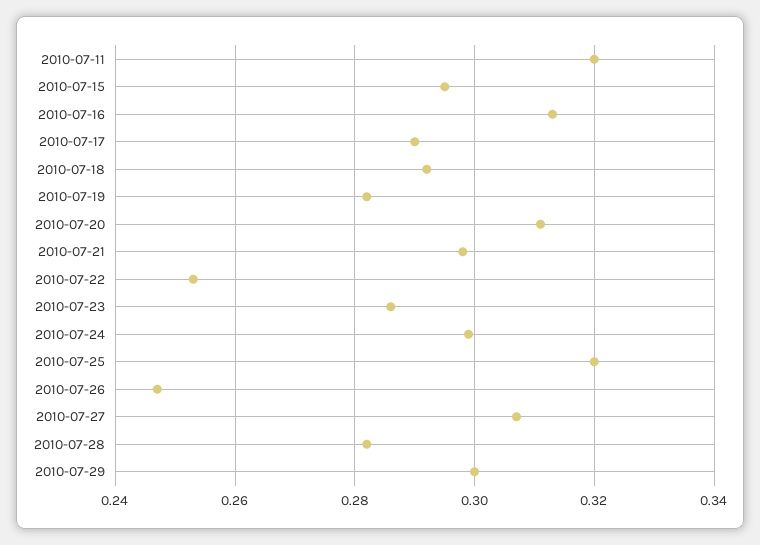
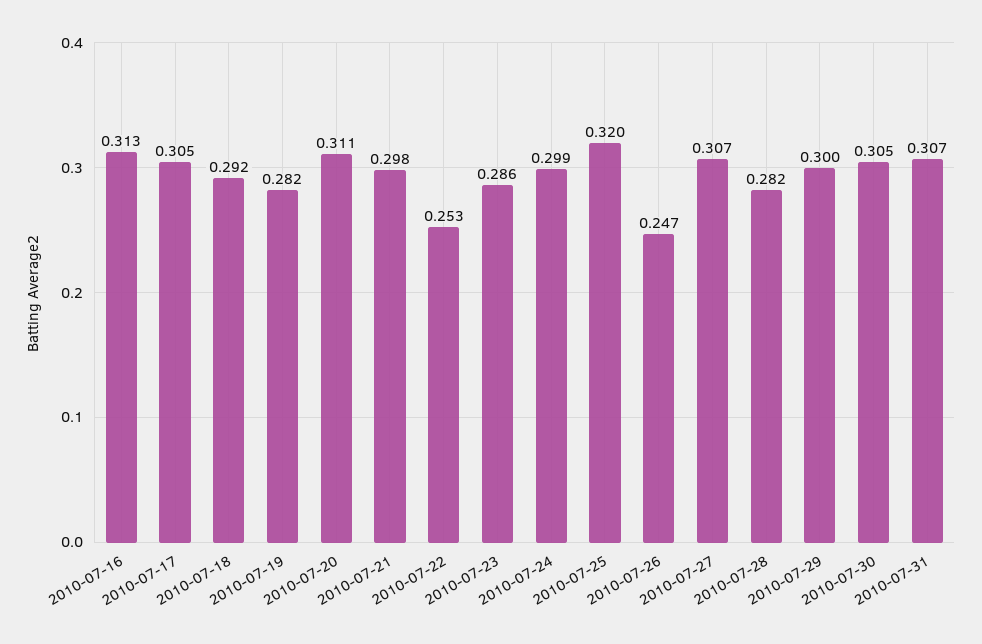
2010-07-11: 0.32 -> none
2010-07-15: 0.295 -> none
2010-07-17: 0.29 -> 0.305
2010-07-30: none -> 0.305
2010-07-31: none -> 0.307

